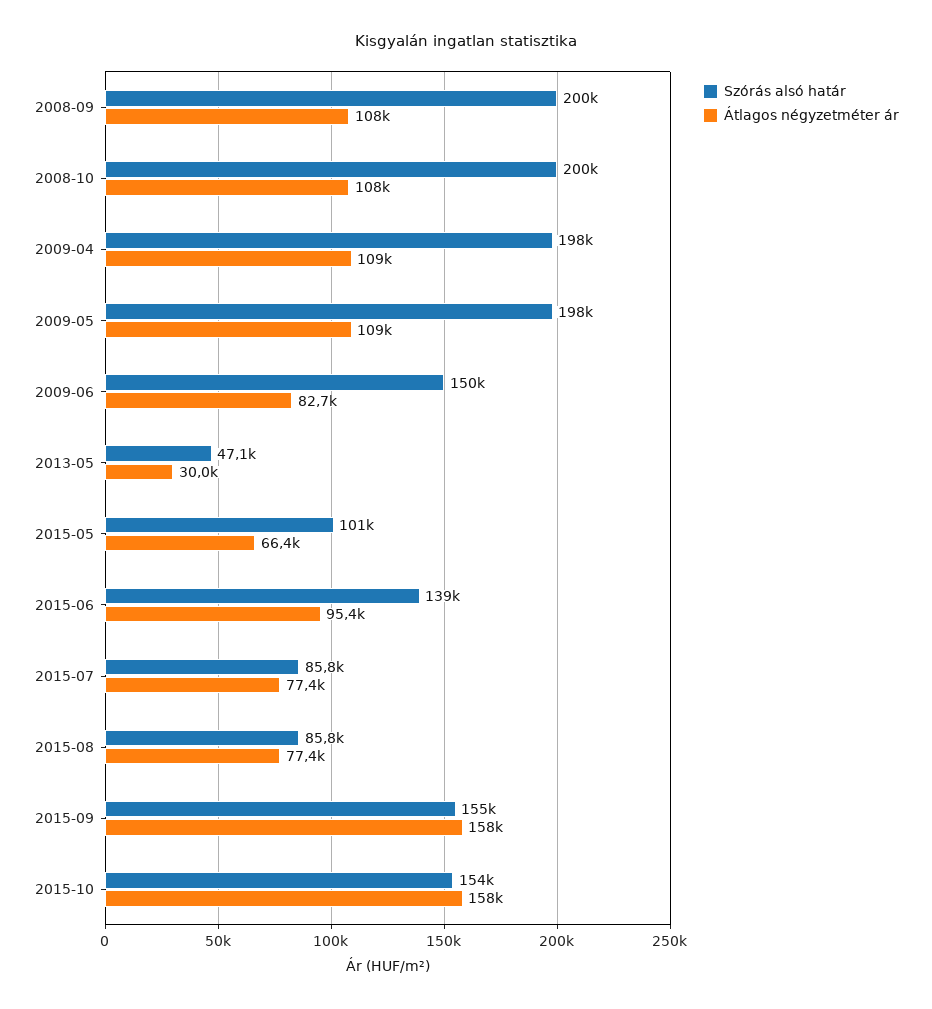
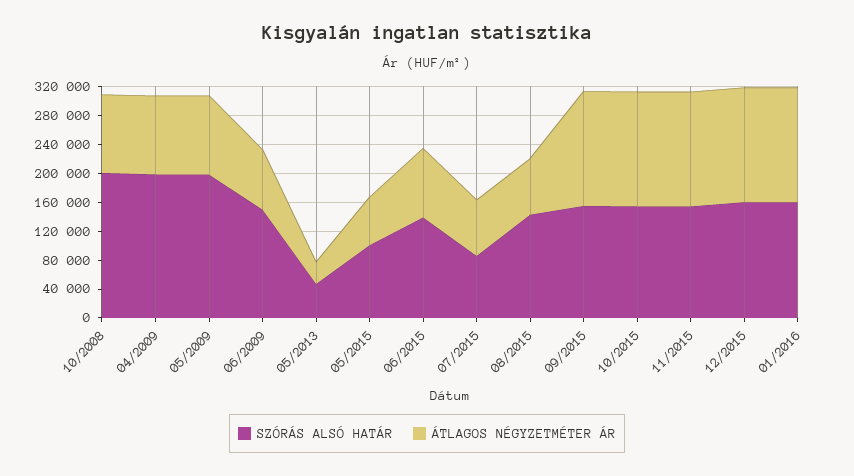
Szórás alsó határ, 2008-09: 200000 -> none
Átlagos négyzetméter ár, 2008-09: 108000 -> none
Szórás alsó határ, 2015-08: 85800 -> 140000
Szórás alsó határ, 11/2015: none -> 160000
Átlagos négyzetméter ár, 11/2015: none -> 160000
Szórás alsó határ, 12/2015: none -> 160000
Átlagos négyzetméter ár, 12/2015: none -> 160000
Szórás alsó határ, 01/2016: none -> 160000
Átlagos négyzetméter ár, 01/2016: none -> 160000

